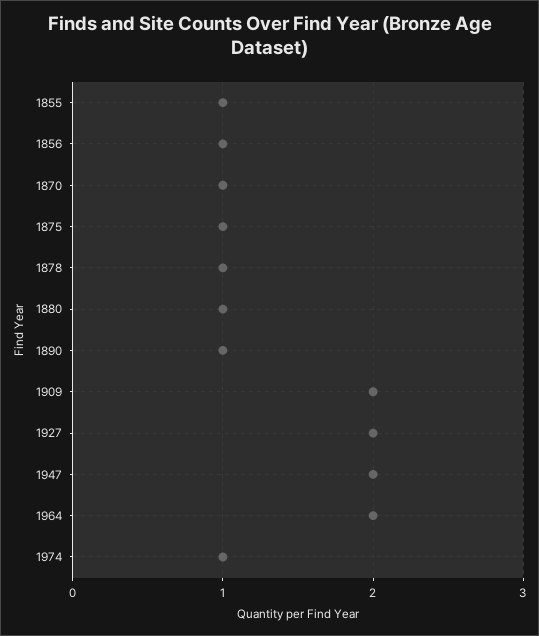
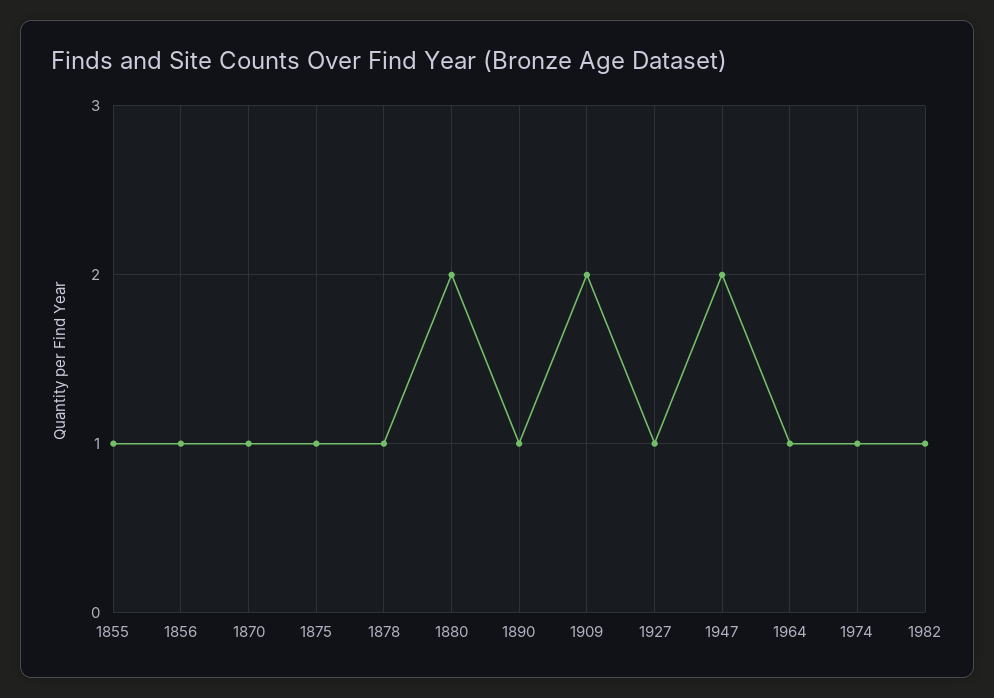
1880: 1 -> 2
1927: 2 -> 1
1964: 2 -> 1
1982: none -> 1

